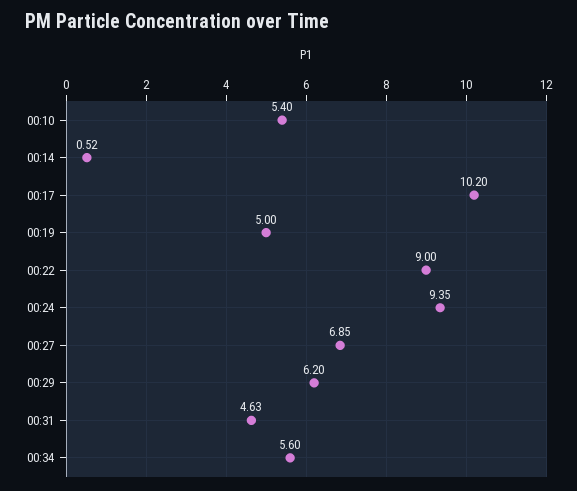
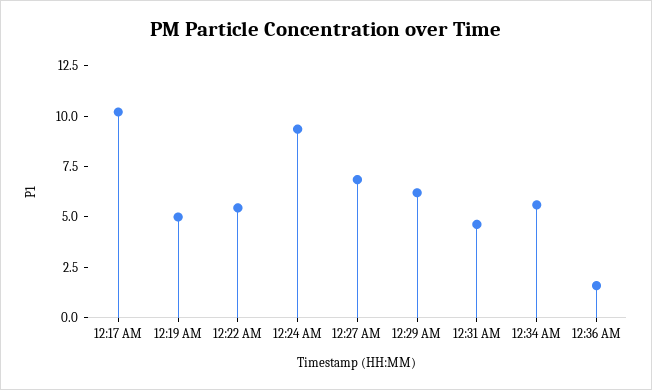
00:10: 5.4 -> none
00:14: 0.52 -> none
00:22: 9 -> 5.5
12:36 AM: none -> 1.5

